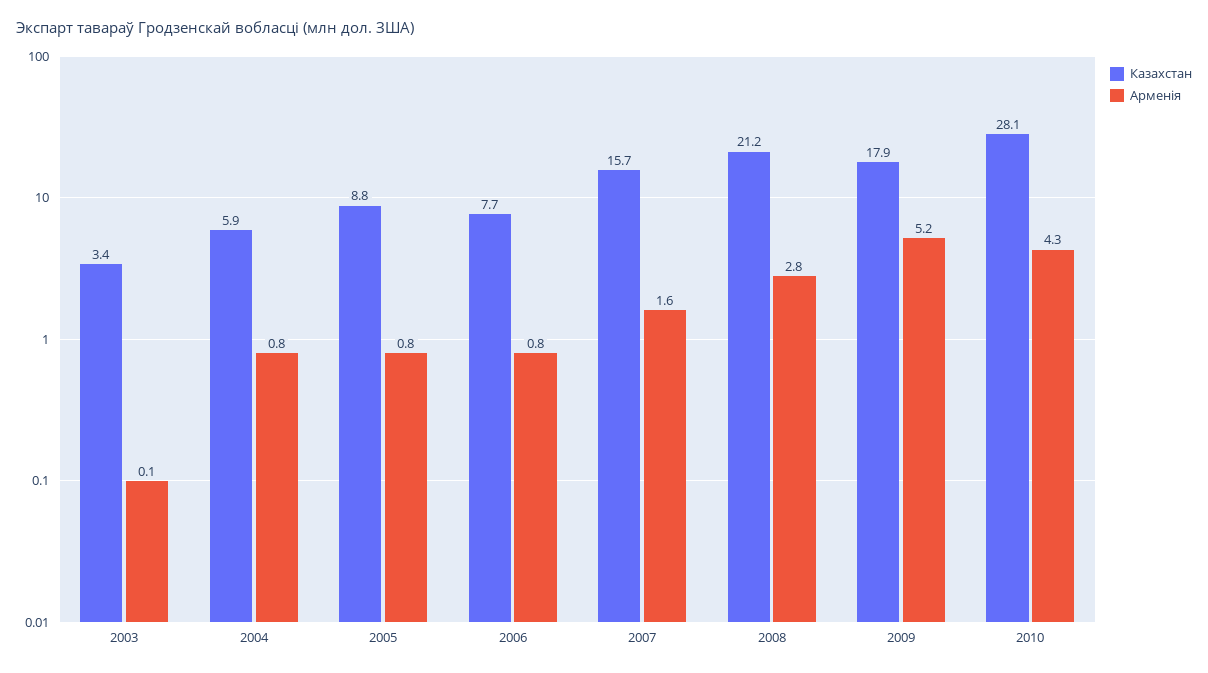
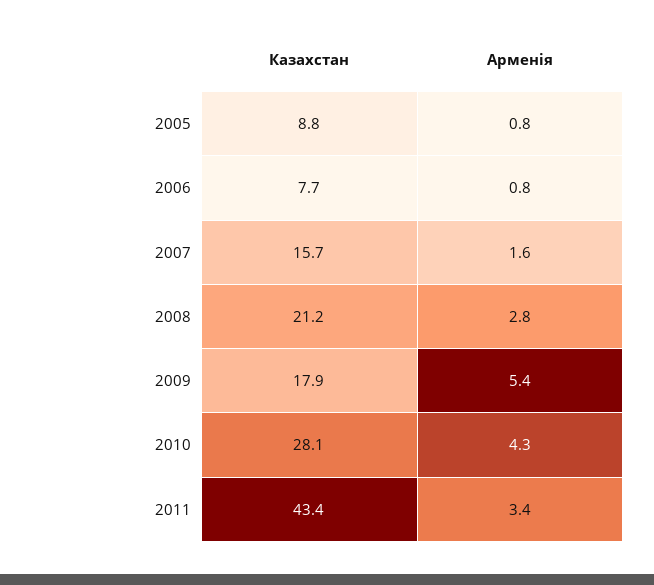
Казахстан, 2003: 3.4 -> none
Арменія, 2003: 0.1 -> none
Казахстан, 2004: 5.9 -> none
Арменія, 2004: 0.8 -> none
Арменія, 2009: 5.2 -> 5.4
Казахстан, 2011: none -> 43.4
Арменія, 2011: none -> 3.4

